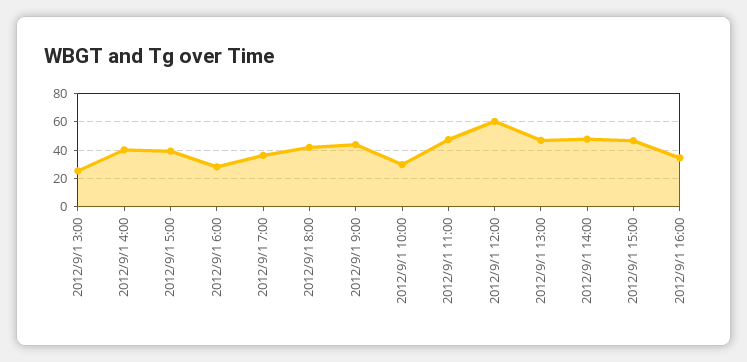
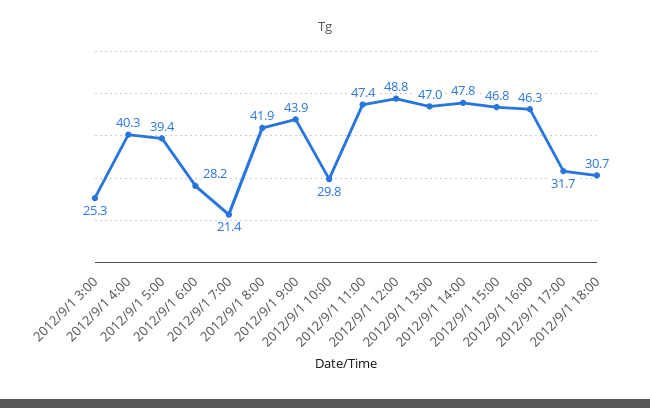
2012/9/1 7:00: 35 -> 21.4
2012/9/1 12:00: 60 -> 48.8
2012/9/1 16:00: 35 -> 46.3
2012/9/1 17:00: none -> 31.7
2012/9/1 18:00: none -> 30.7

